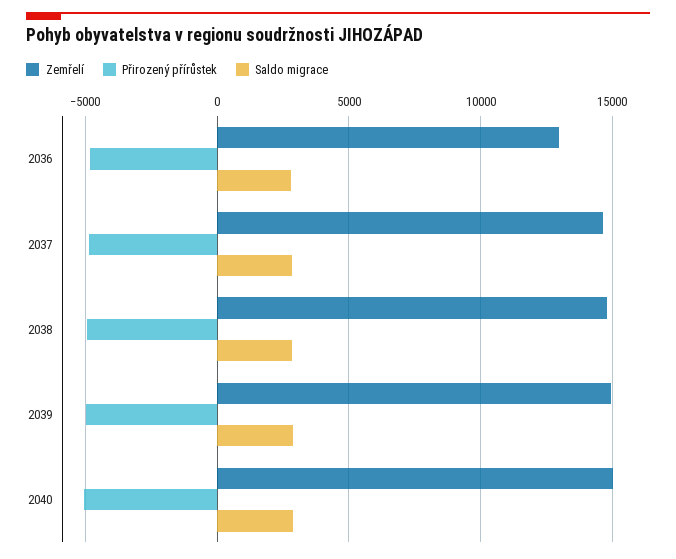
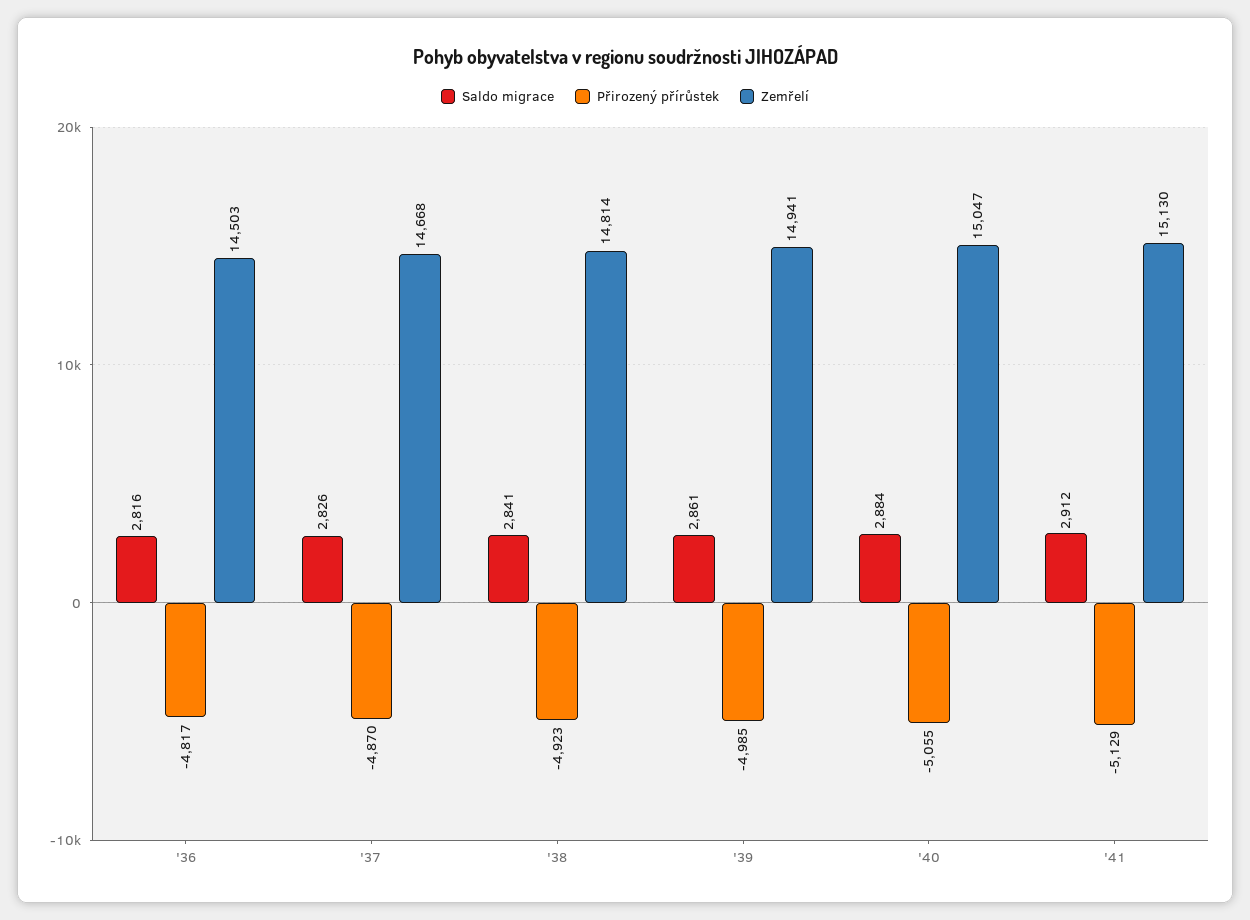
Zemřelí, 2036: 13000 -> 14503
Saldo migrace, '41: none -> 2912
Přirozený přírůstek, '41: none -> -5129
Zemřelí, '41: none -> 15130

